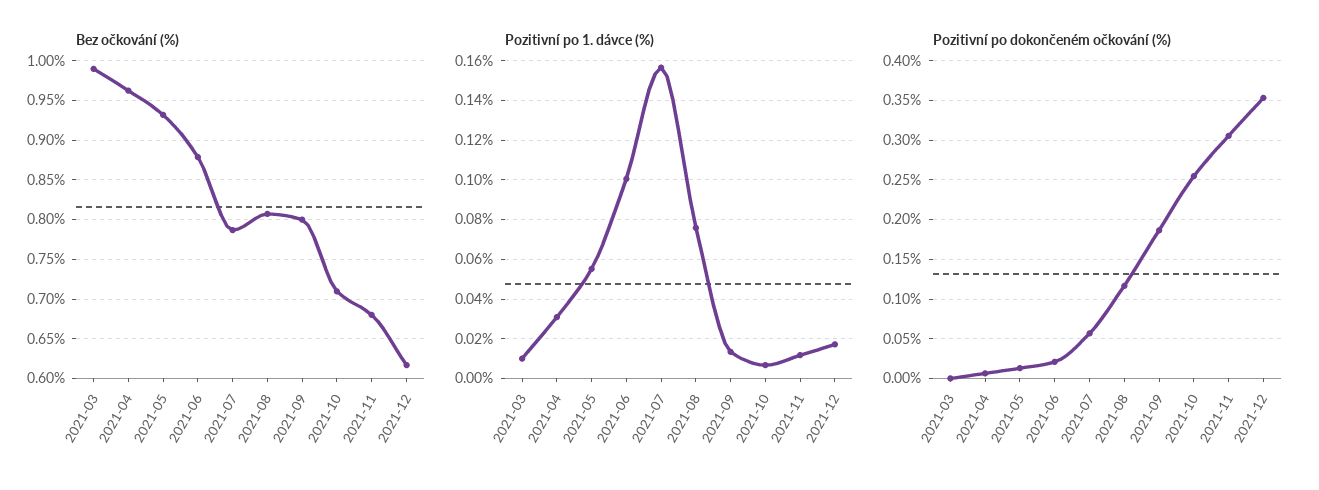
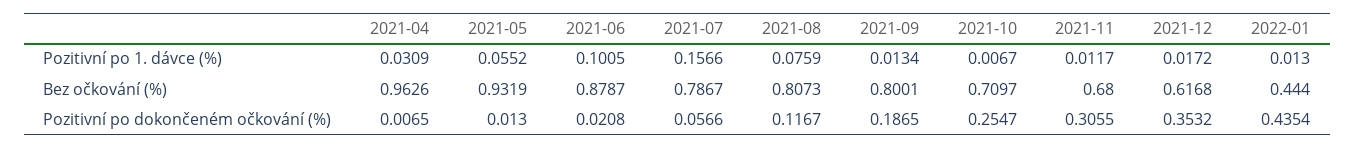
Bez očkování (%), 2021-03: 0.99 -> none
Pozitivní po 1. dávce (%), 2021-03: 0.01 -> none
Pozitivní po dokončeném očkování (%), 2021-03: 0 -> none
Pozitivní po 1. dávce (%), 2022-01: none -> 0.013
Bez očkování (%), 2022-01: none -> 0.444
Pozitivní po dokončeném očkování (%), 2022-01: none -> 0.4354

